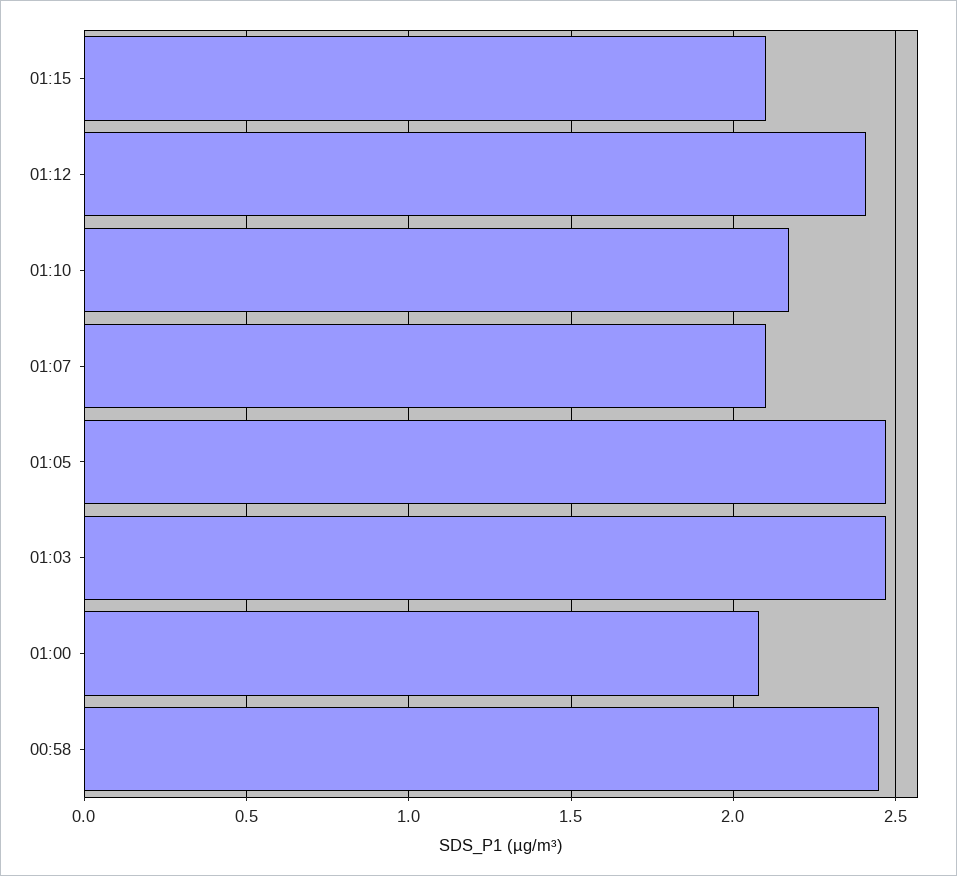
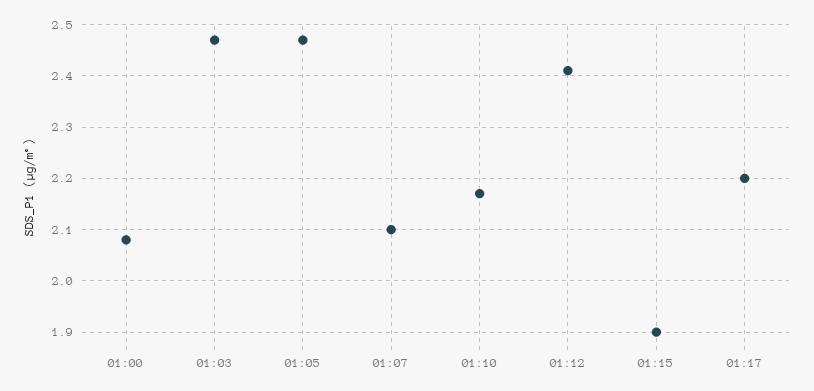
01:15: 2.1 -> 1.9
00:58: 2.45 -> none
01:17: none -> 2.2

